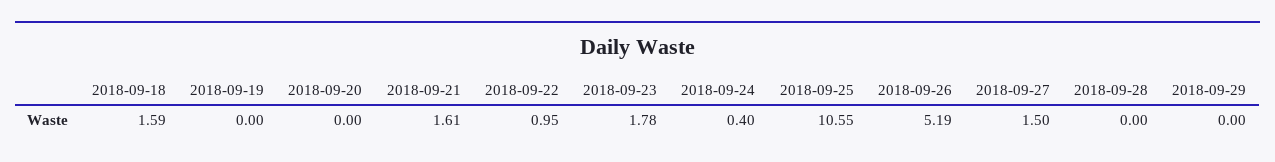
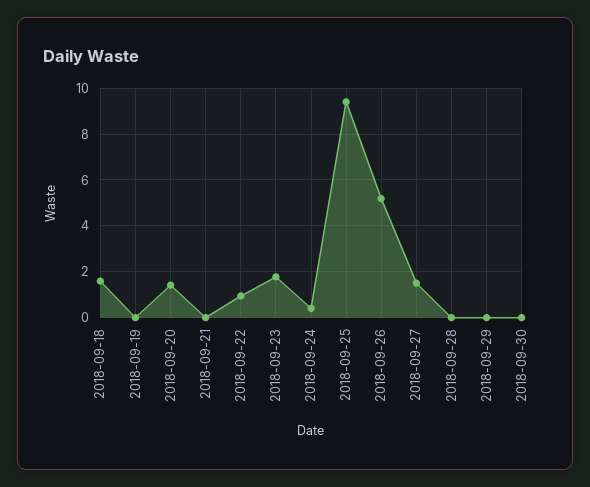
2018-09-20: 0 -> 1.5
2018-09-21: 1.61 -> 0
2018-09-25: 10.55 -> 9.5
2018-09-30: none -> 0

